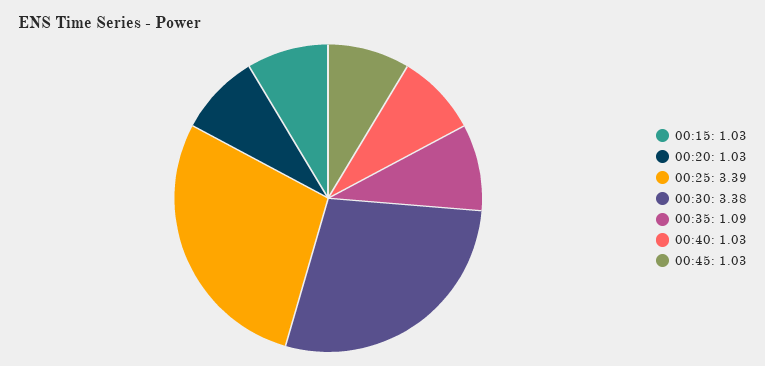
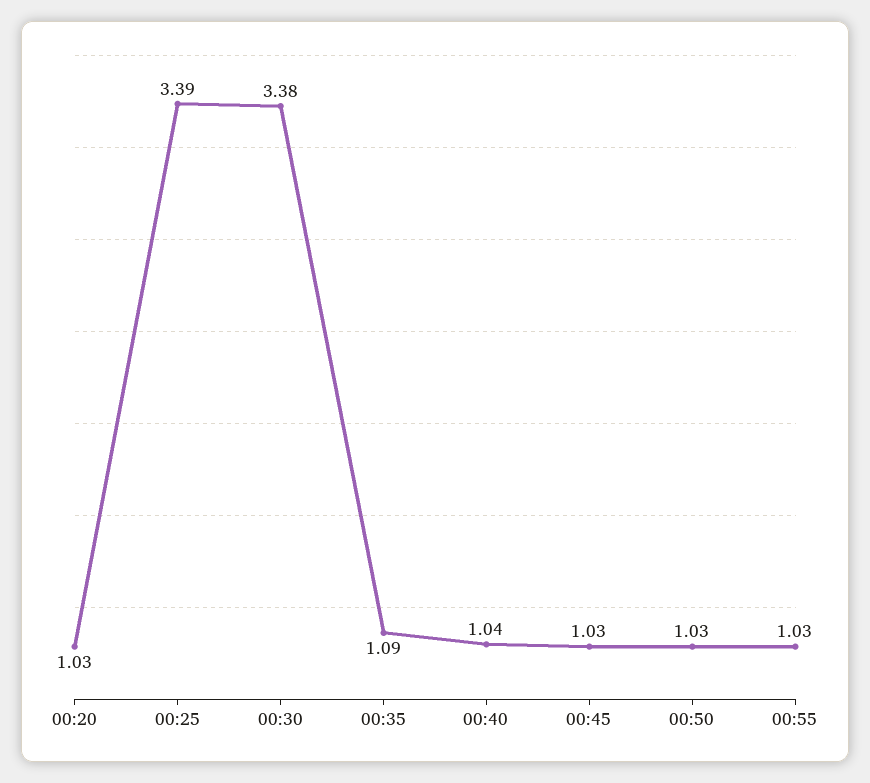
00:15: 1.03 -> none
00:40: 1.03 -> 1.04
00:50: none -> 1.03
00:55: none -> 1.03

